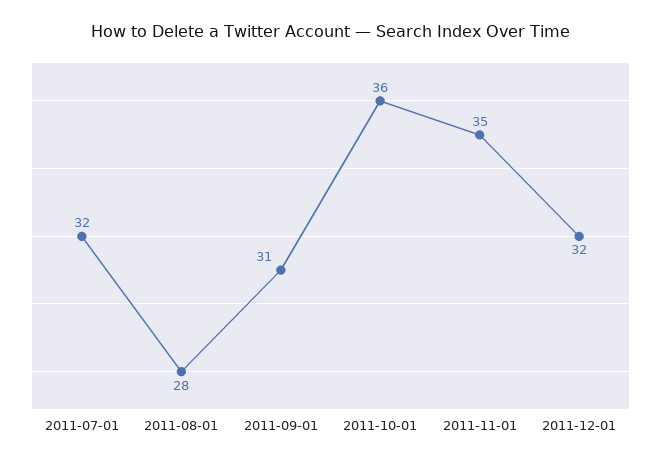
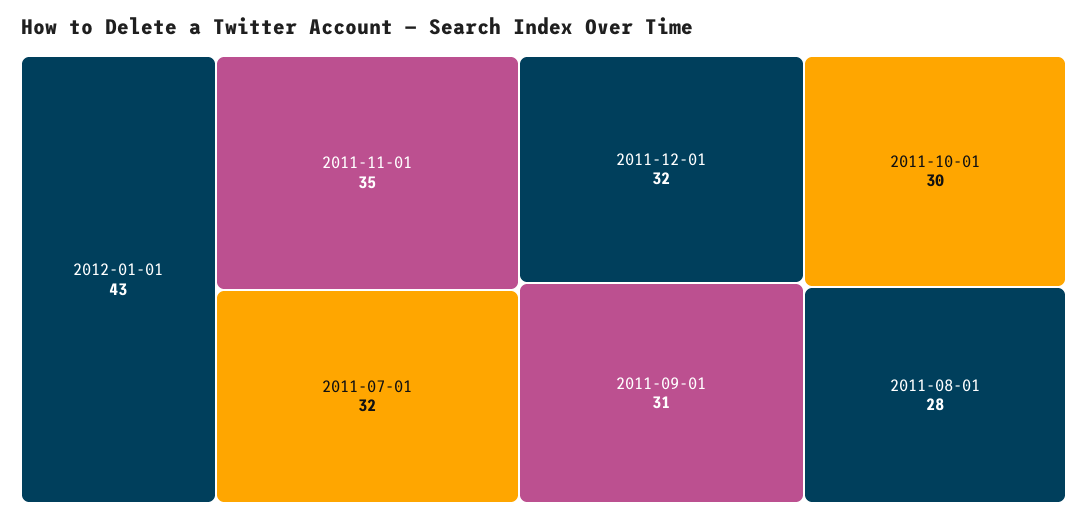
2011-10-01: 36 -> 30
2012-01-01: none -> 43

